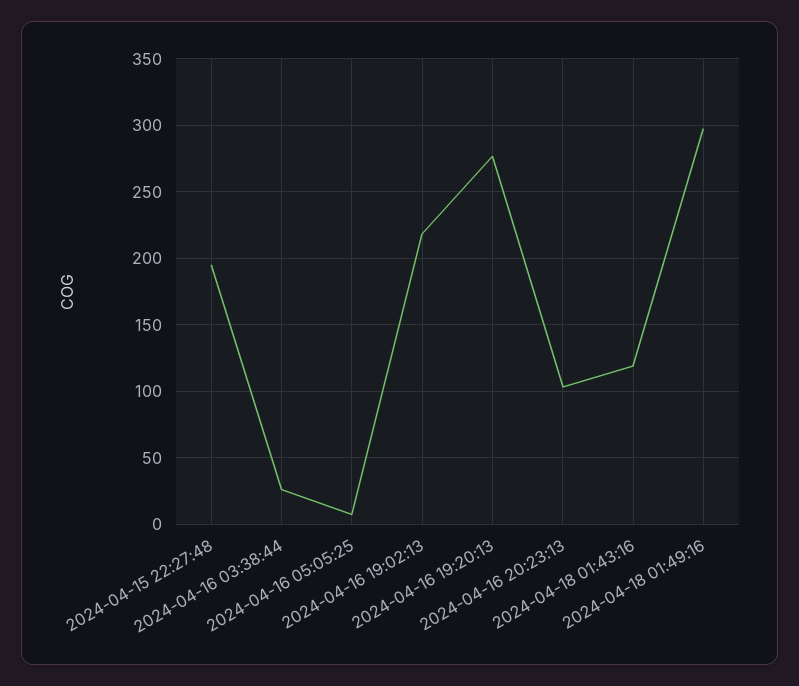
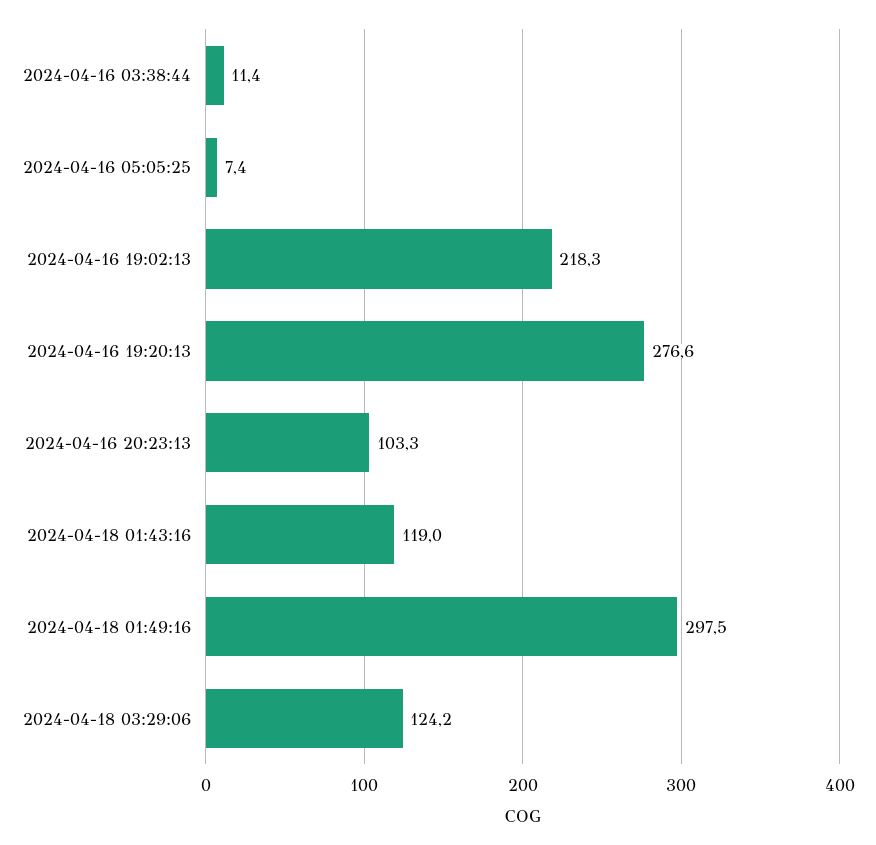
2024-04-15 22:27:48: 195 -> none
2024-04-16 03:38:44: 25 -> 11.4
2024-04-18 03:29:06: none -> 124.2

